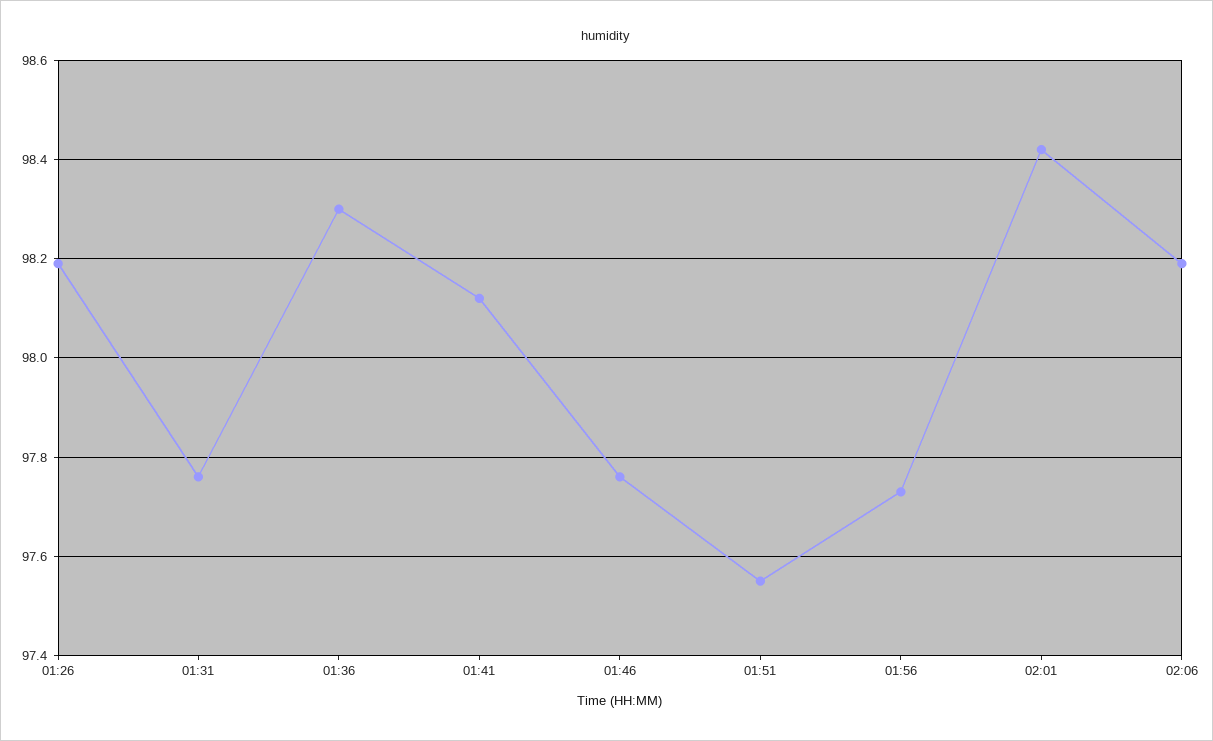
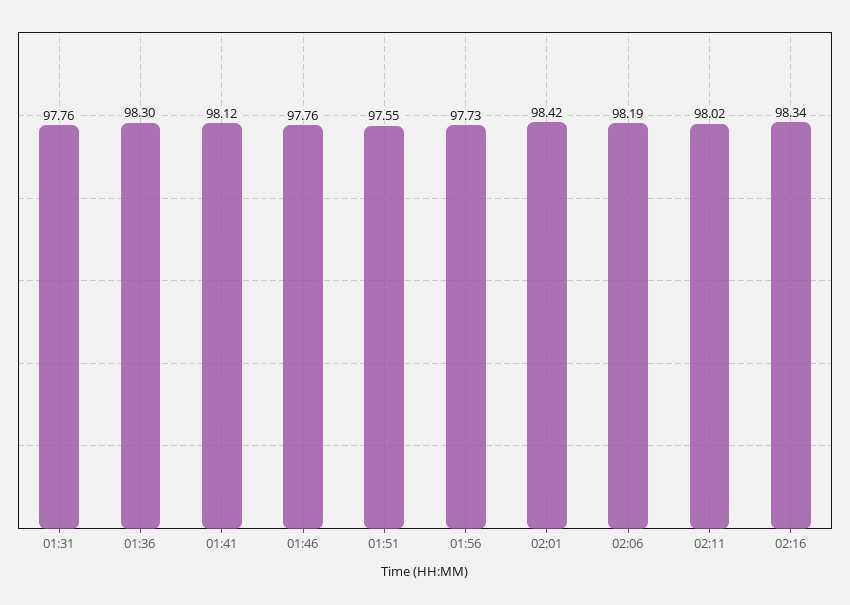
01:26: 98.2 -> none
02:11: none -> 98.02
02:16: none -> 98.34

